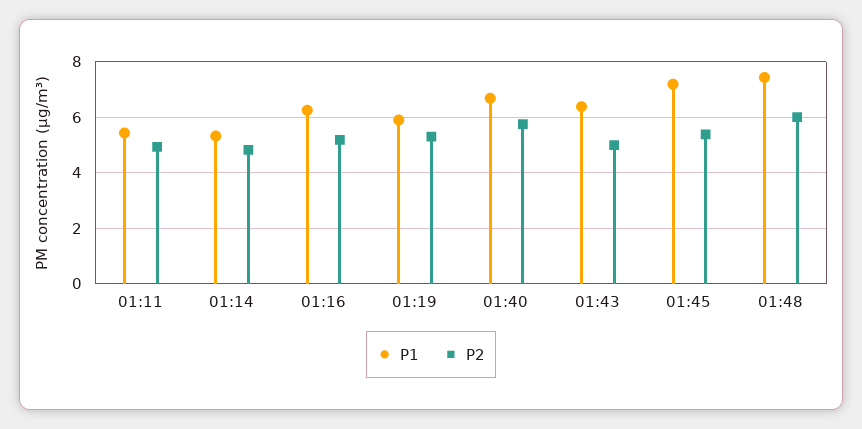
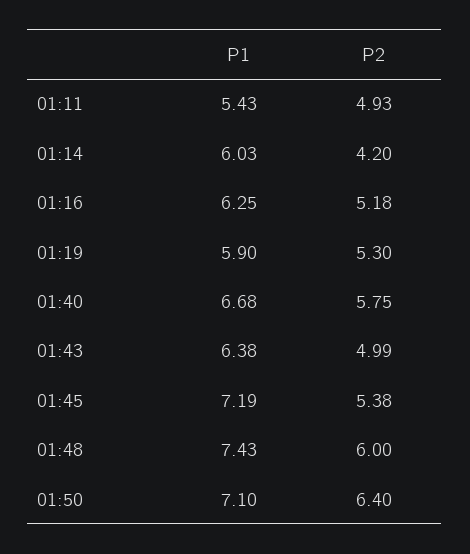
P1, 01:14: 5.25 -> 6.03
P2, 01:14: 4.75 -> 4.2
P1, 01:50: none -> 7.1
P2, 01:50: none -> 6.4

